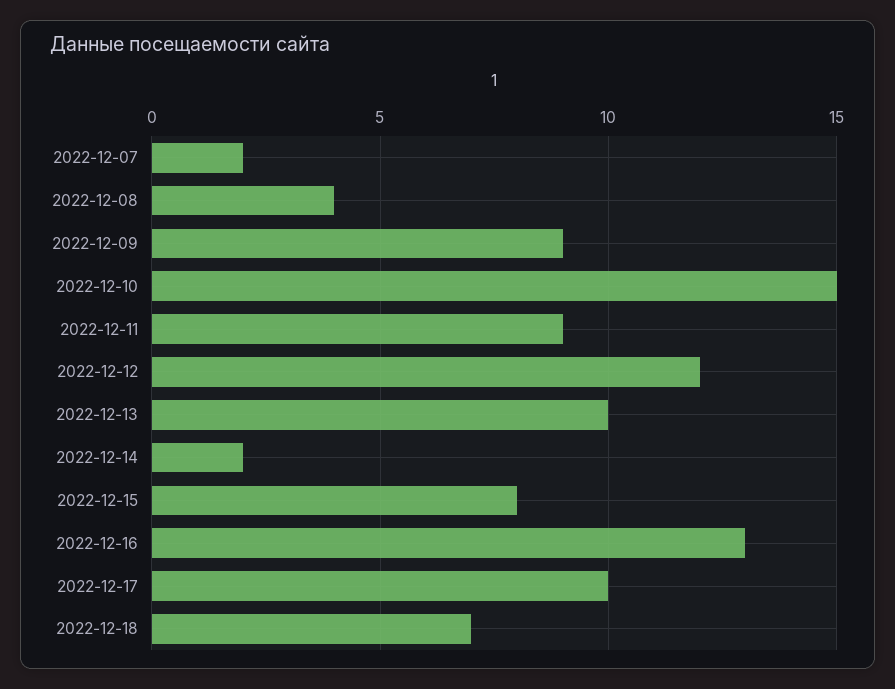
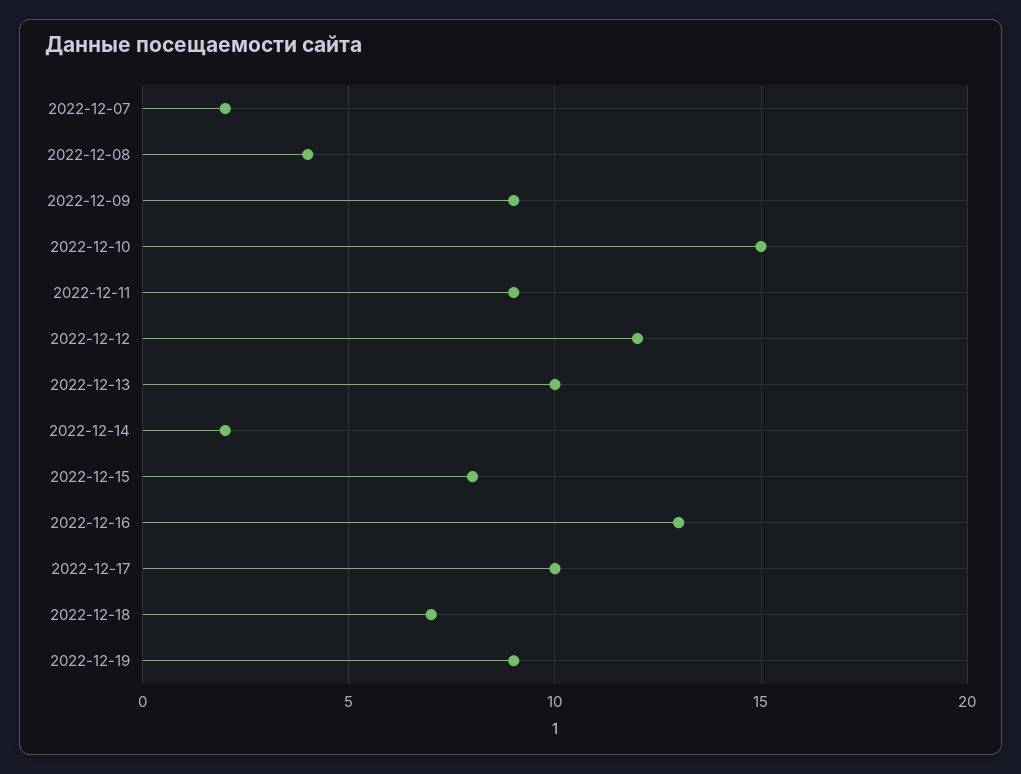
2022-12-19: none -> 9

